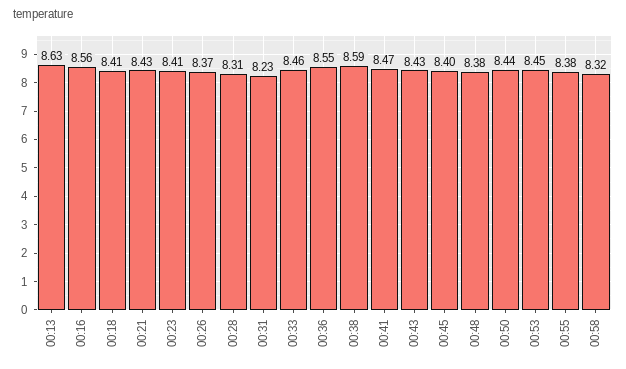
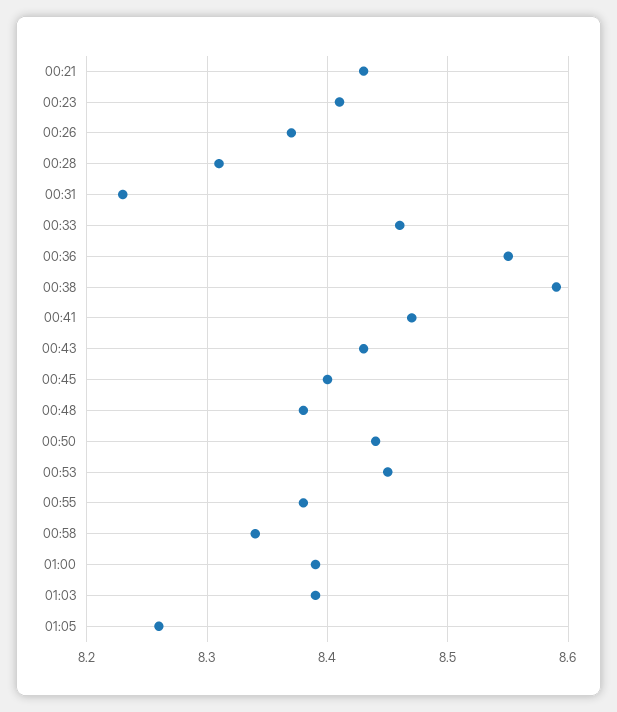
00:13: 8.63 -> none
00:16: 8.56 -> none
00:18: 8.41 -> none
00:58: 8.32 -> 8.34
01:00: none -> 8.39
01:03: none -> 8.39
01:05: none -> 8.26

